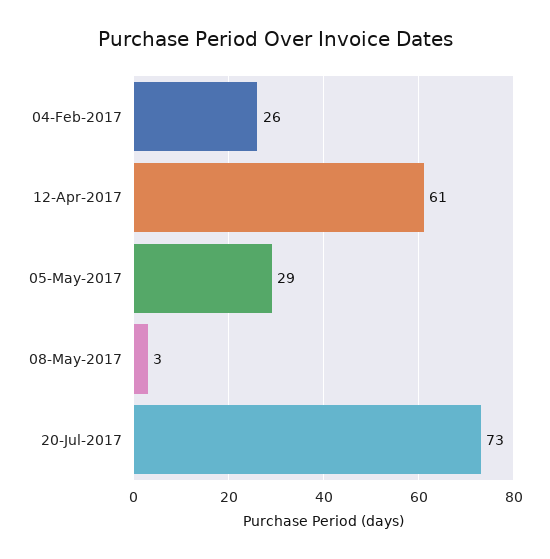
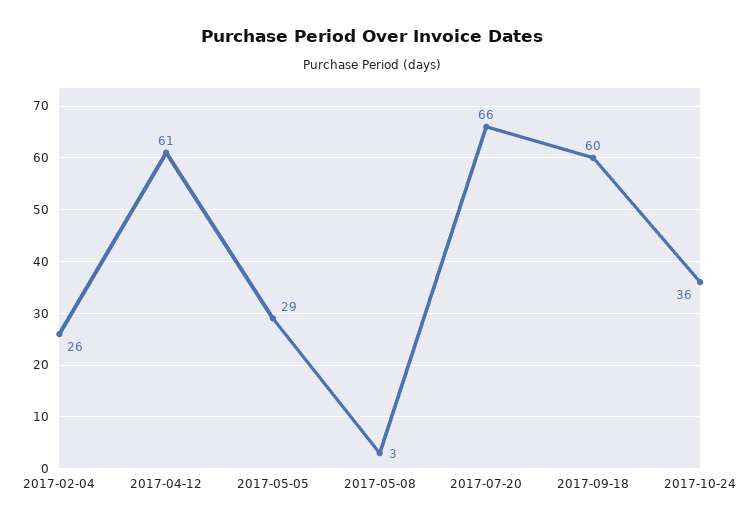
20-Jul-2017: 73 -> 66
2017-09-18: none -> 60
2017-10-24: none -> 36

